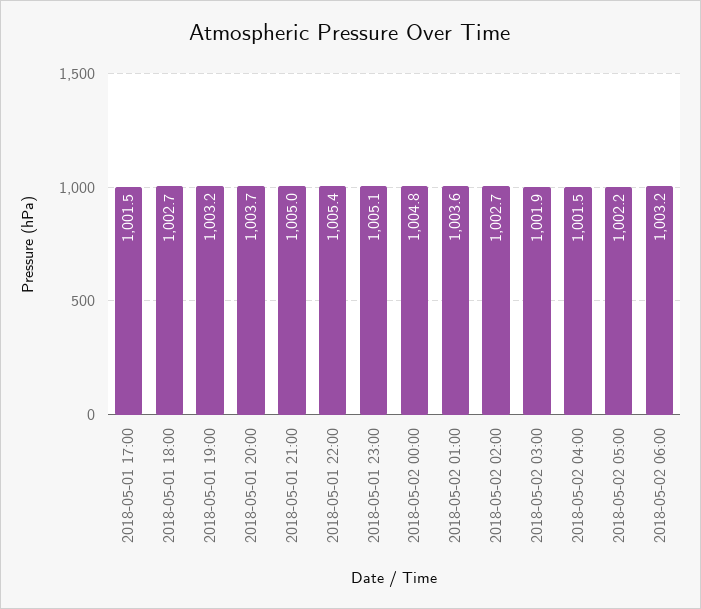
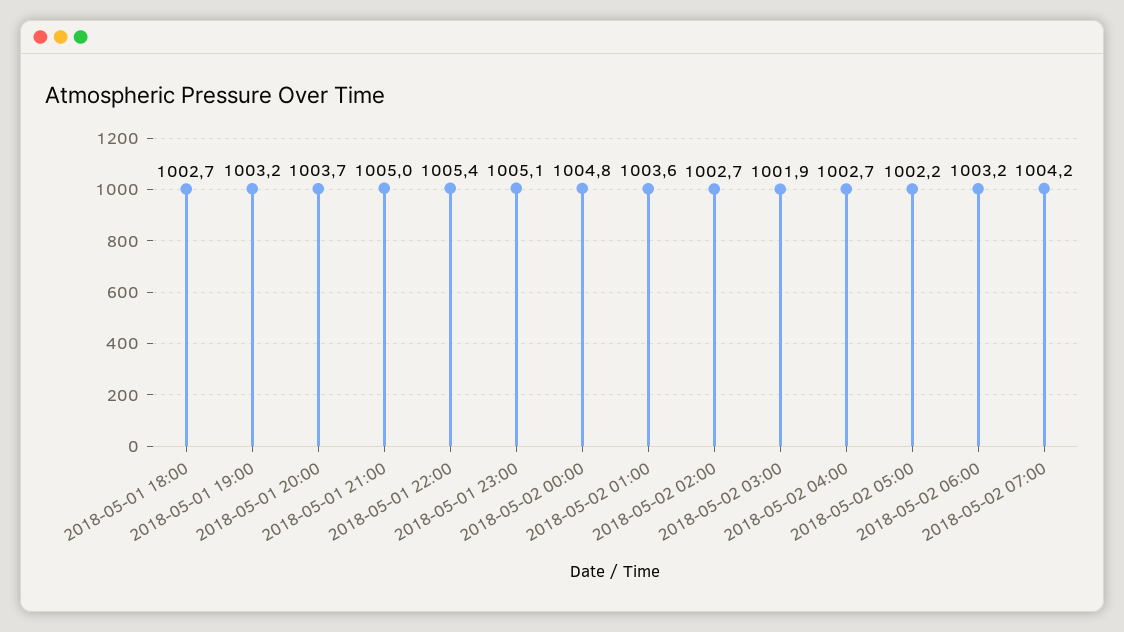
2018-05-01 17:00: 1001.5 -> none
2018-05-02 04:00: 1001.5 -> 1002.7
2018-05-02 07:00: none -> 1004.2

